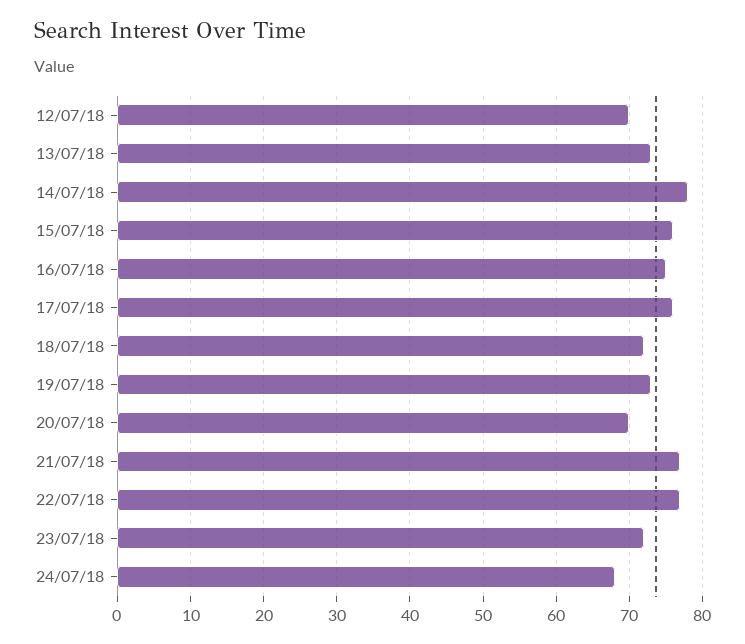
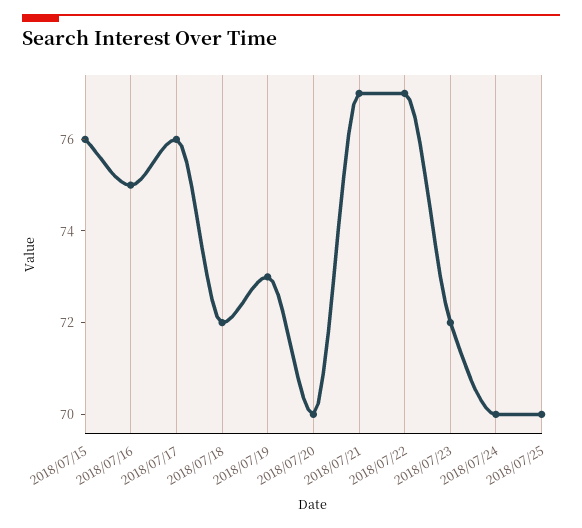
12/07/18: 70 -> none
13/07/18: 73 -> none
14/07/18: 78 -> none
24/07/18: 68 -> 70
2018/07/25: none -> 70

